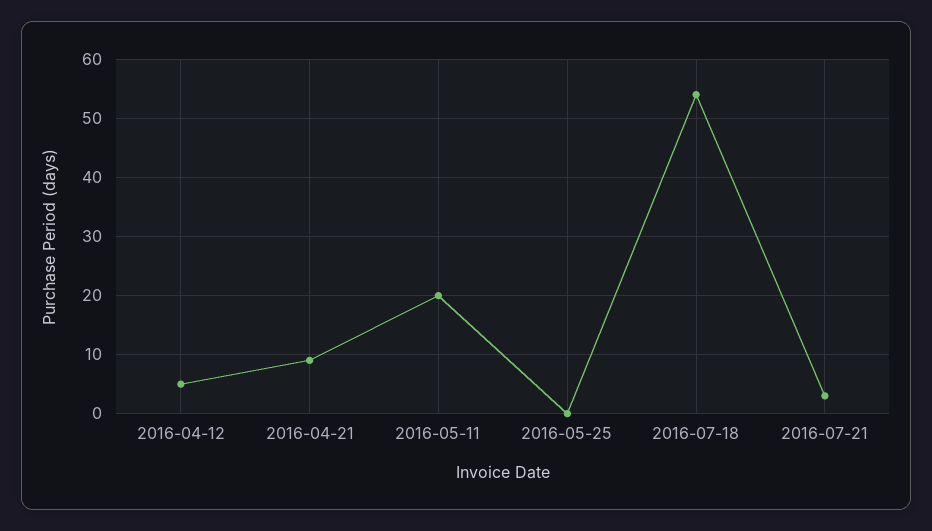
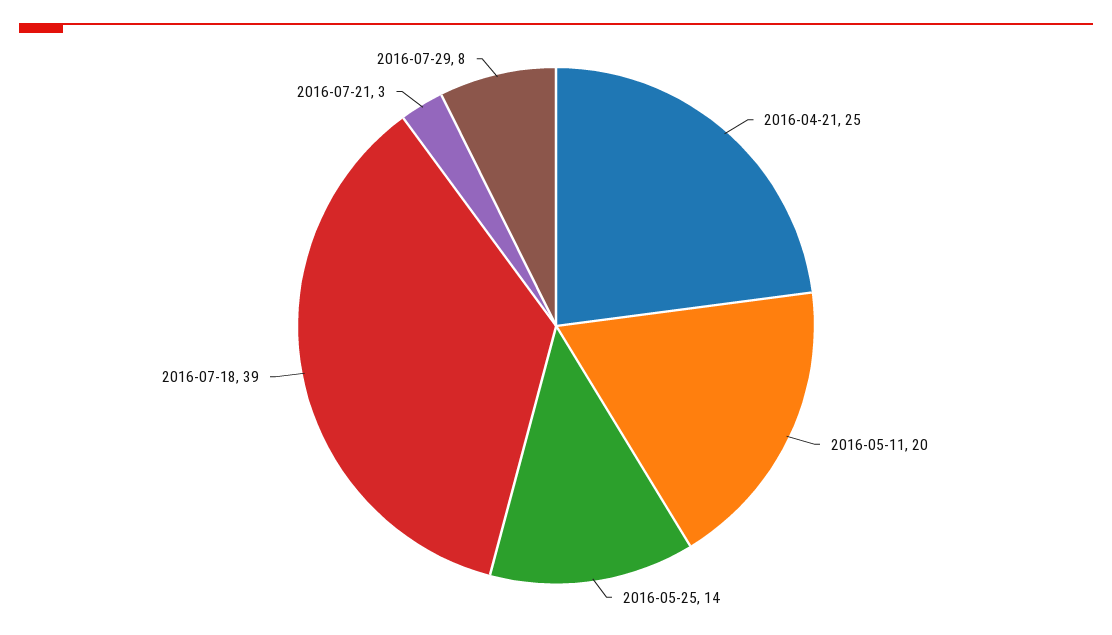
2016-04-12: 5 -> none
2016-04-21: 10 -> 25
2016-05-25: 0 -> 14
2016-07-18: 55 -> 39
2016-07-29: none -> 8

